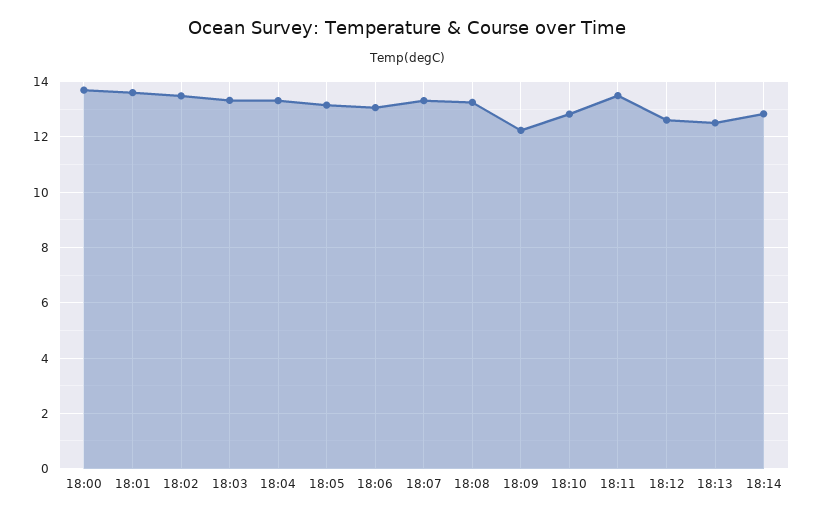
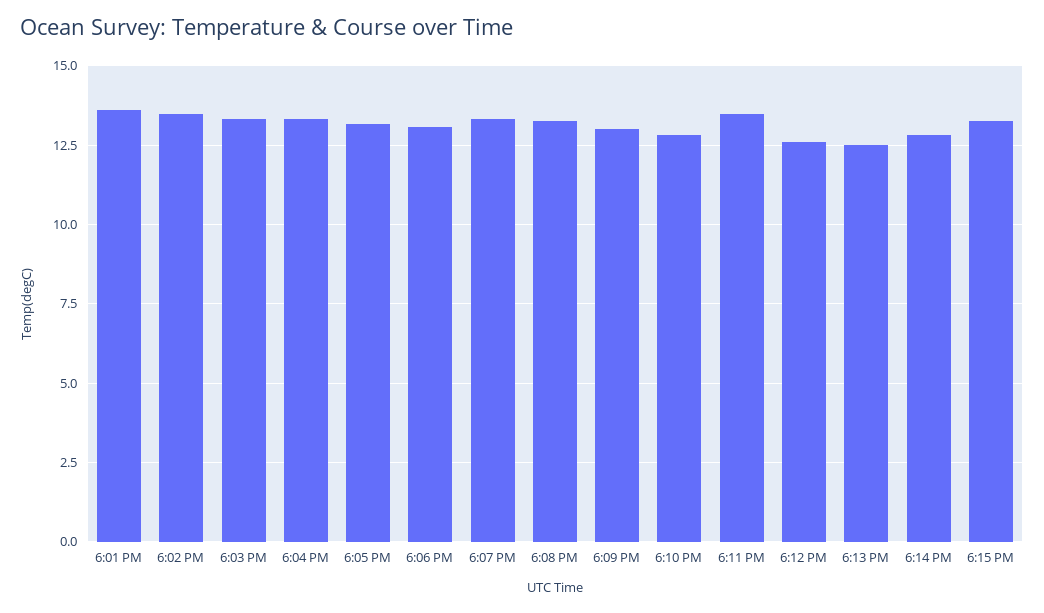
18:00: 13.75 -> none
18:09: 12.25 -> 13
6:15 PM: none -> 13.25

